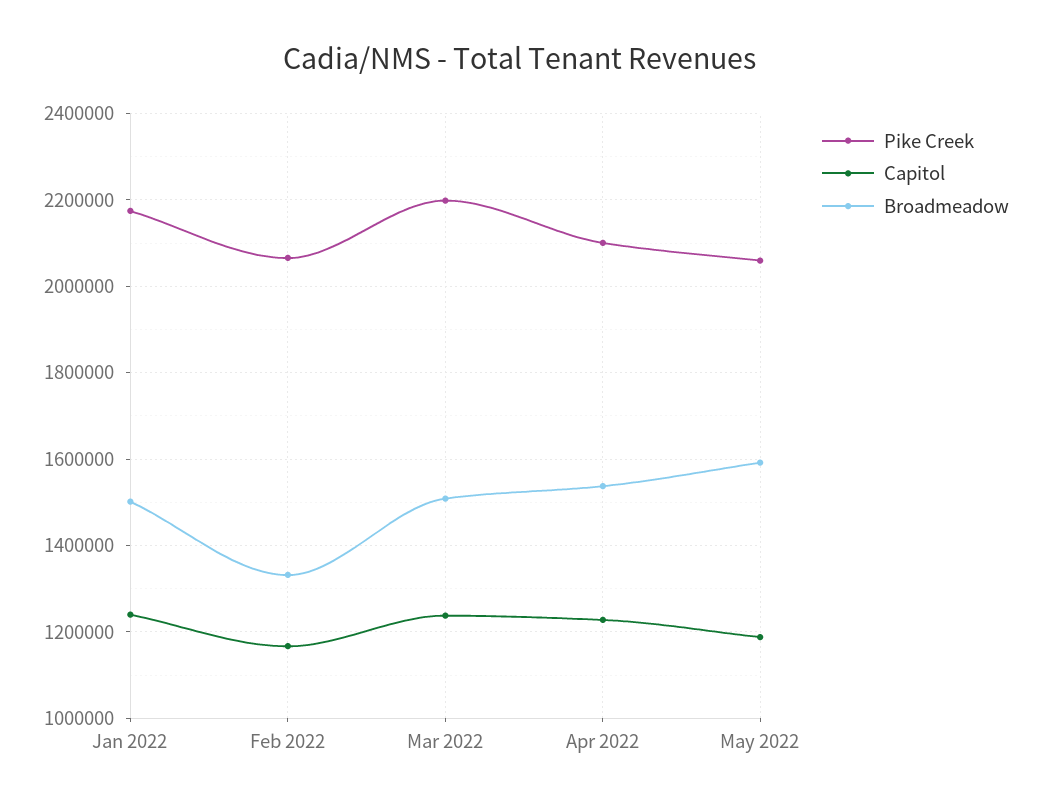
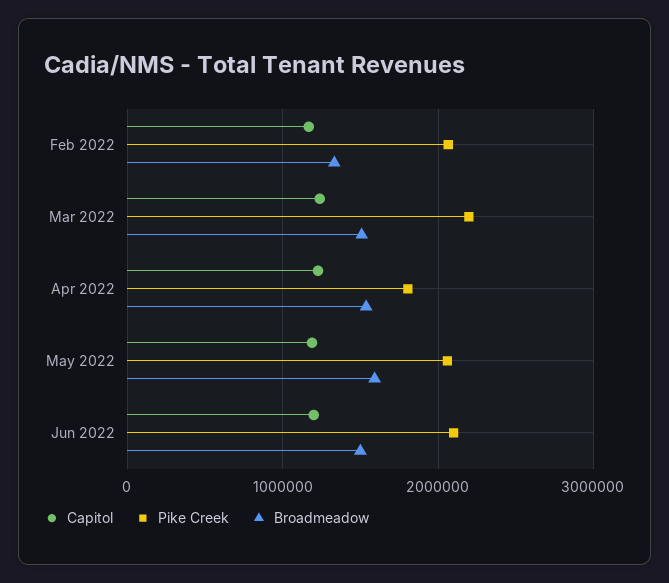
Pike Creek, Jan 2022: 2180000 -> none
Capitol, Jan 2022: 1240000 -> none
Broadmeadow, Jan 2022: 1500000 -> none
Pike Creek, Apr 2022: 2100000 -> 1800000
Capitol, Jun 2022: none -> 1200000
Pike Creek, Jun 2022: none -> 2100000
Broadmeadow, Jun 2022: none -> 1500000

